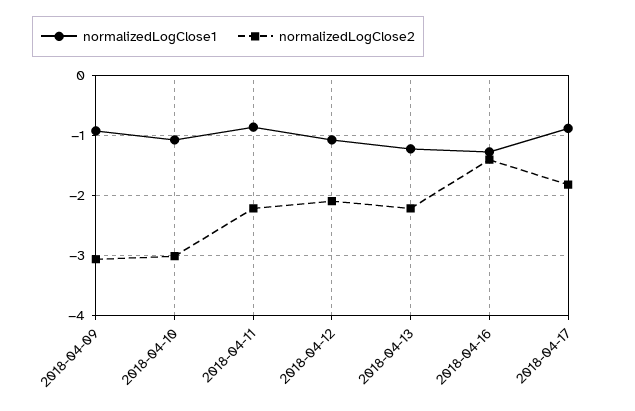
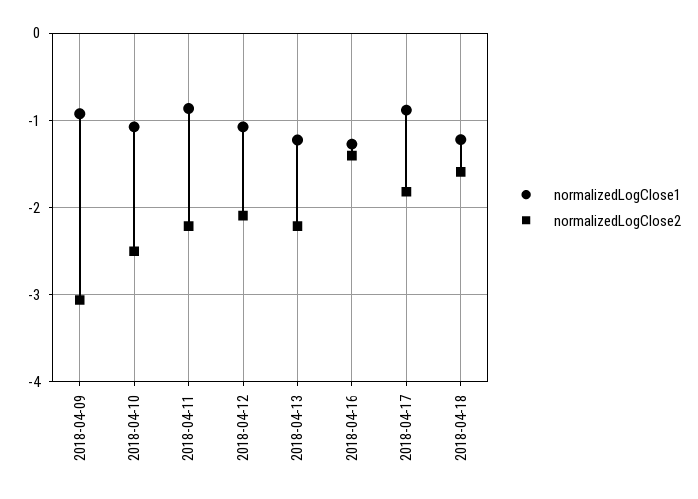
normalizedLogClose2, 2018-04-10: -3 -> -2.5
normalizedLogClose1, 2018-04-18: none -> -1.2
normalizedLogClose2, 2018-04-18: none -> -1.6

